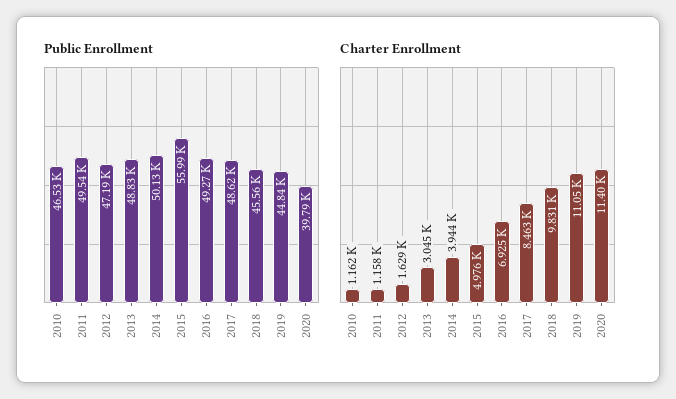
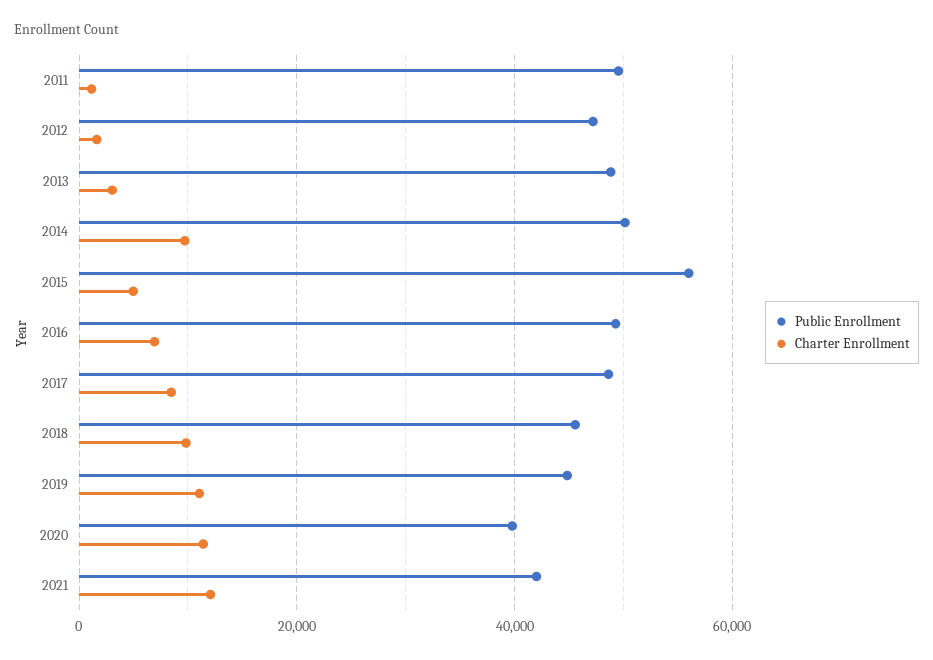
Public Enrollment, 2010: 46530 -> none
Charter Enrollment, 2010: 1162 -> none
Charter Enrollment, 2014: 3944 -> 10000
Public Enrollment, 2021: none -> 42000
Charter Enrollment, 2021: none -> 12000

